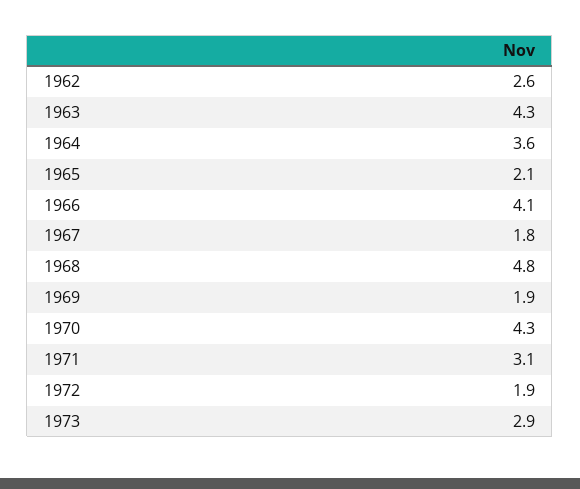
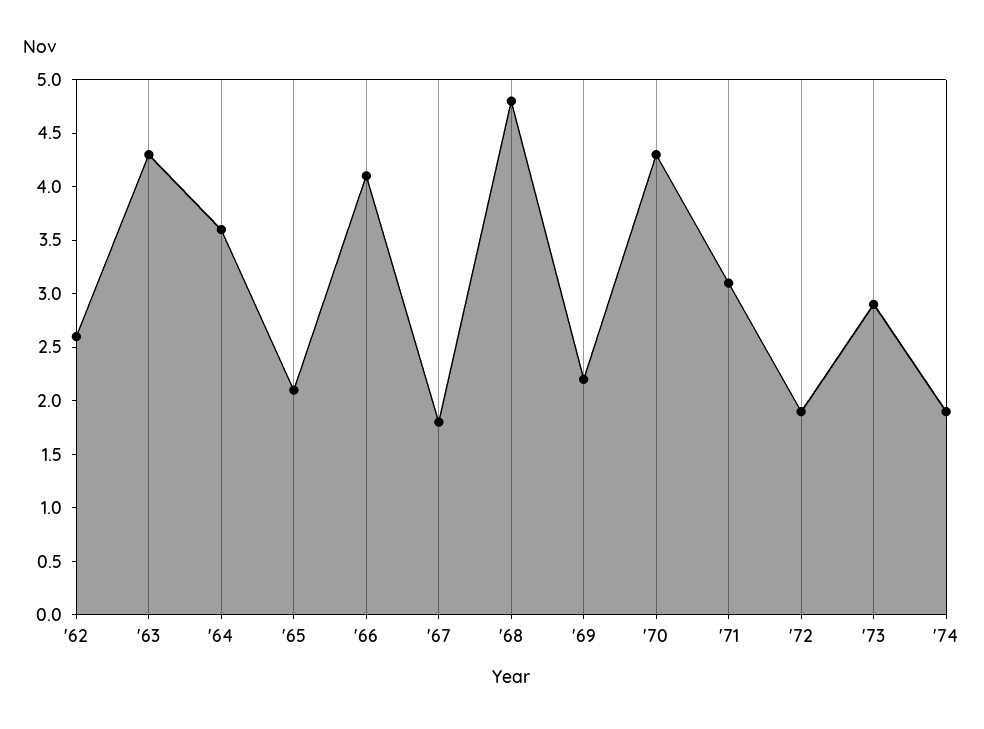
1969: 1.9 -> 2.2
'74: none -> 1.9

